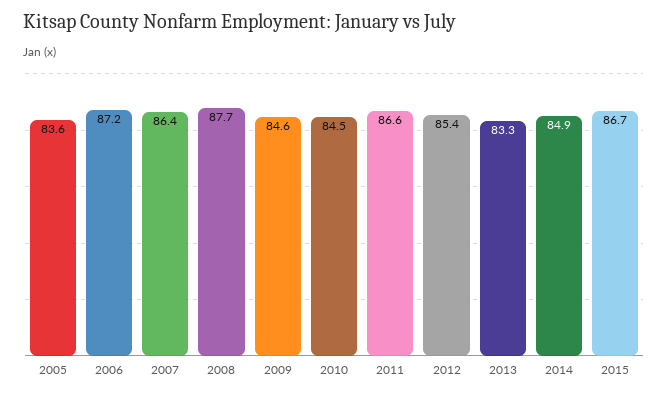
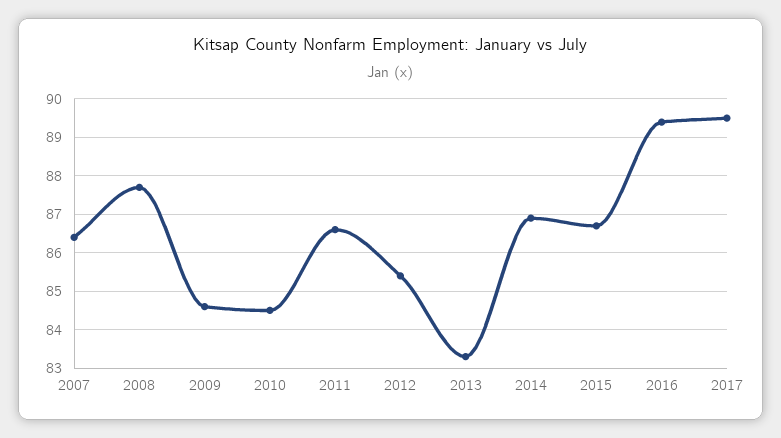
2005: 83.6 -> none
2006: 87.2 -> none
2014: 84.9 -> 87
2016: none -> 89.5
2017: none -> 89.5

